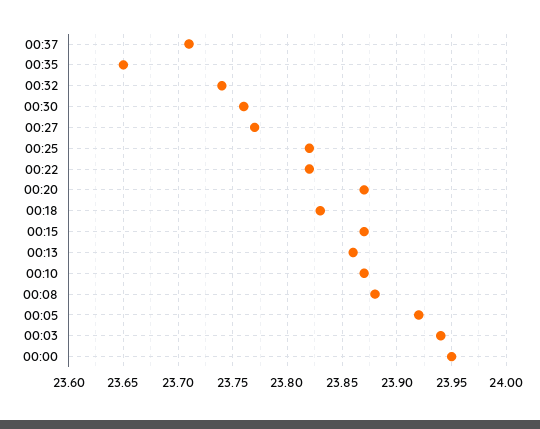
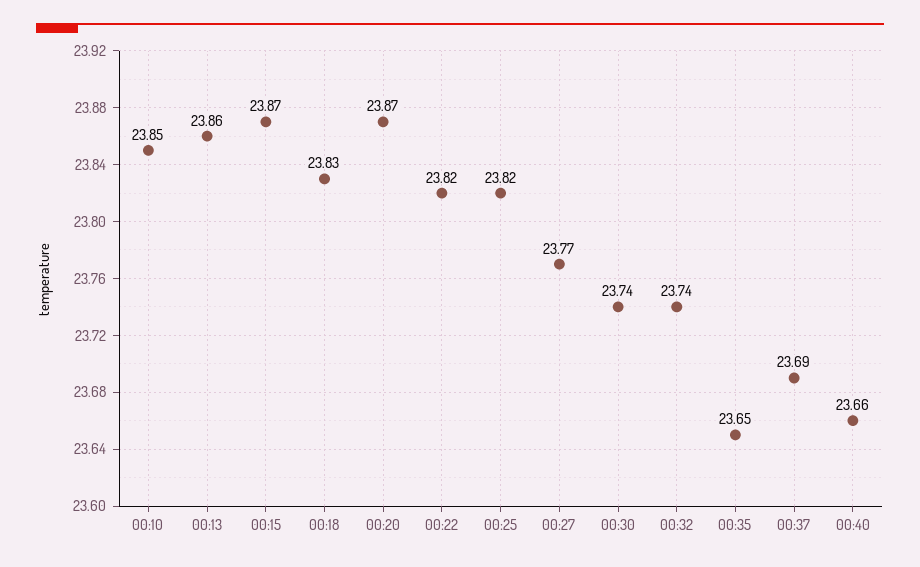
00:37: 23.71 -> 23.69
00:30: 23.76 -> 23.74
00:10: 23.87 -> 23.85
00:08: 23.88 -> none
00:05: 23.92 -> none
00:03: 23.94 -> none
00:00: 23.95 -> none
00:40: none -> 23.66

